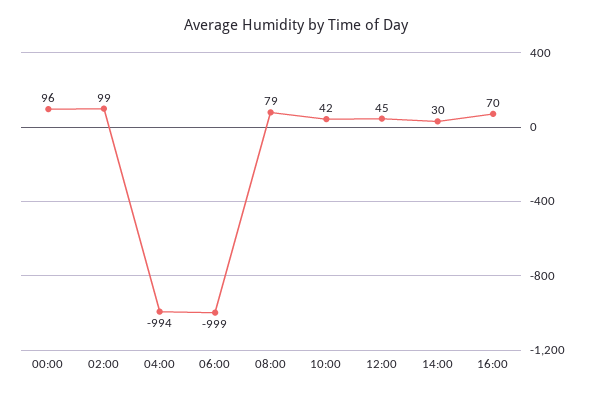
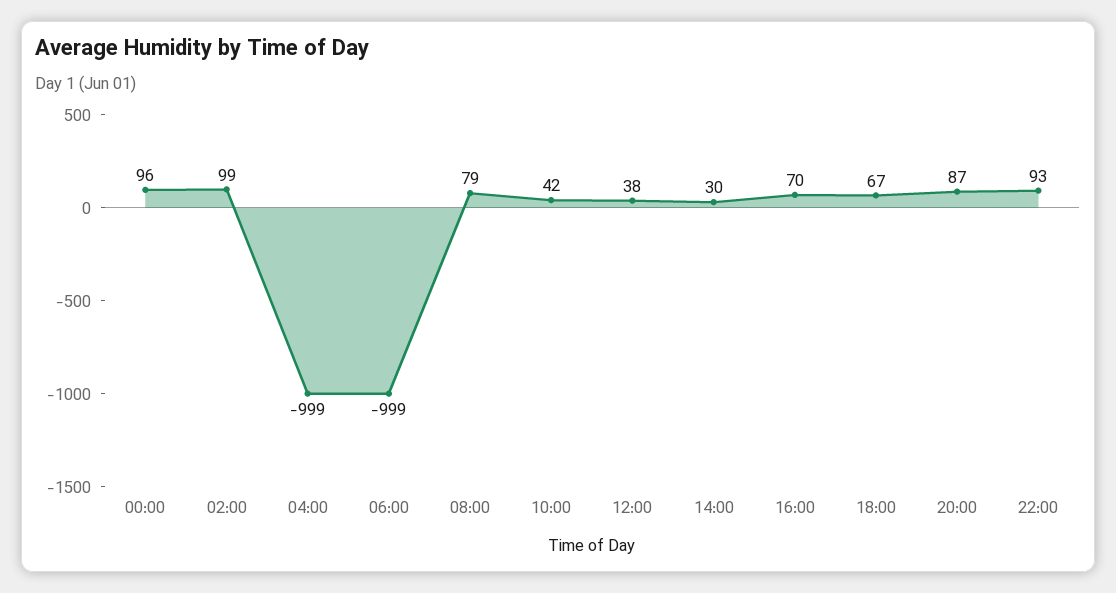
04:00: -994 -> -999
12:00: 45 -> 38
18:00: none -> 67
20:00: none -> 87
22:00: none -> 93

